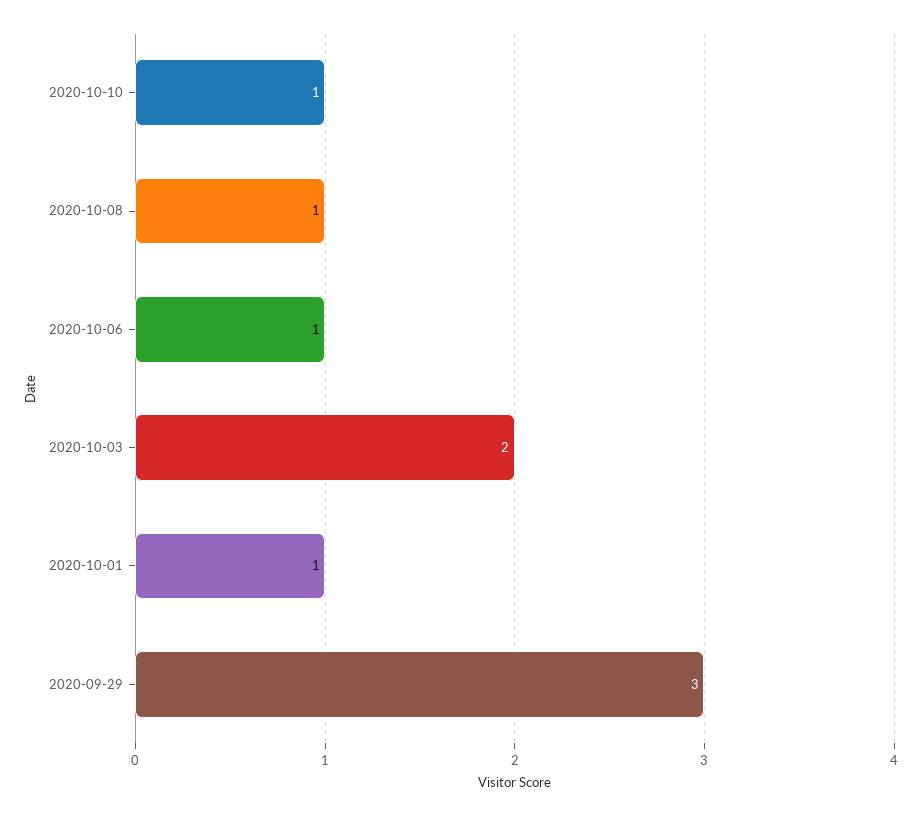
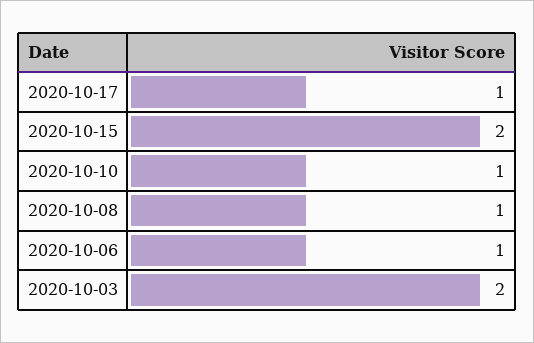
2020-10-01: 1 -> none
2020-09-29: 3 -> none
2020-10-17: none -> 1
2020-10-15: none -> 2

